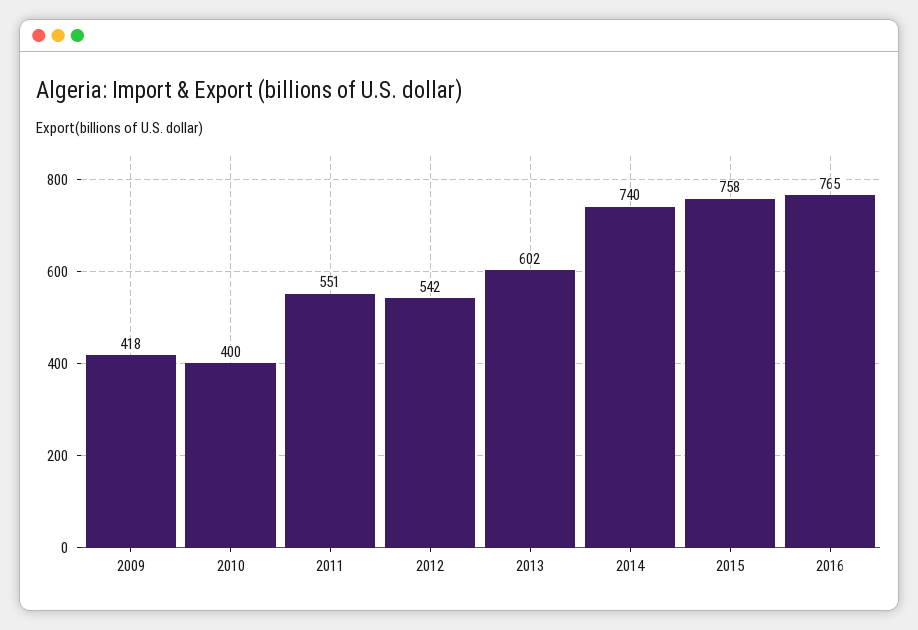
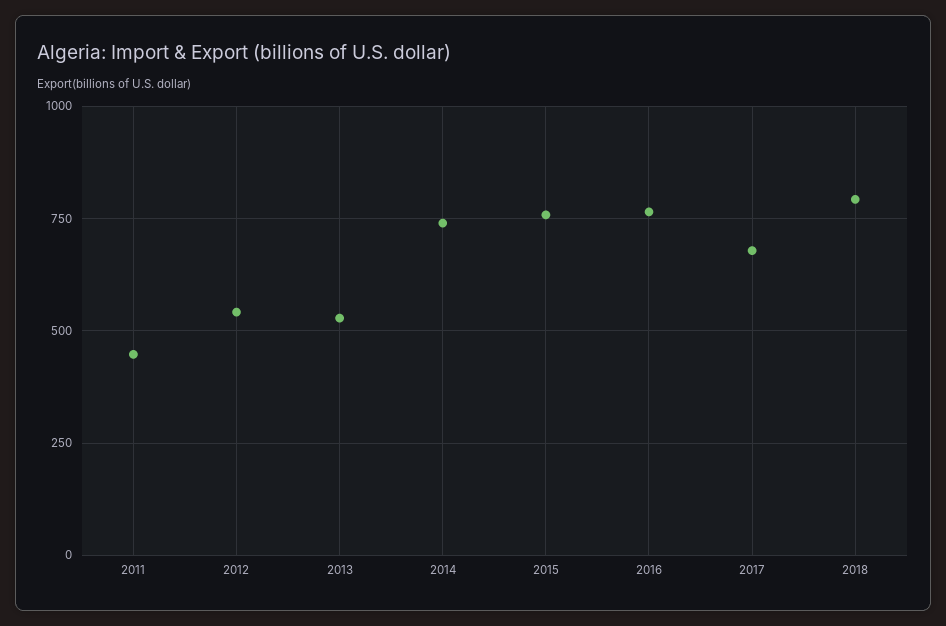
2009: 418 -> none
2010: 400 -> none
2011: 551 -> 450
2013: 602 -> 525
2017: none -> 675
2018: none -> 800

